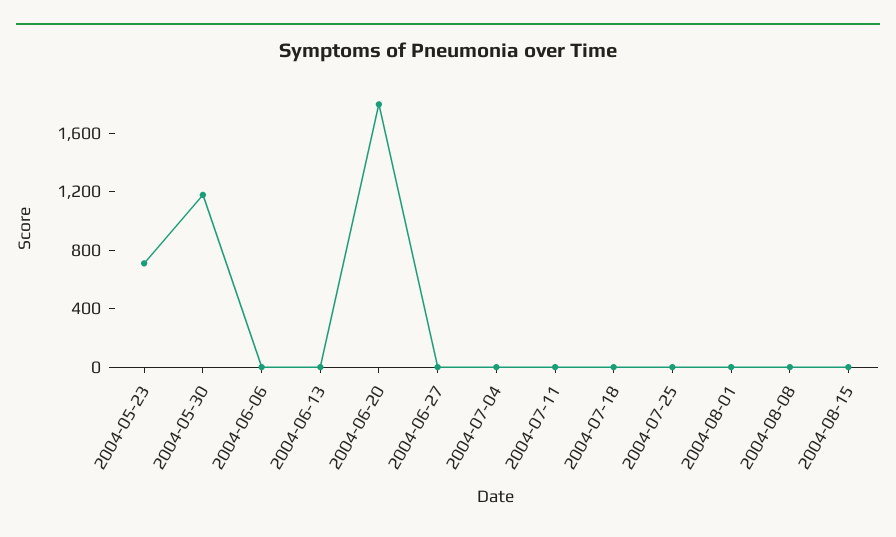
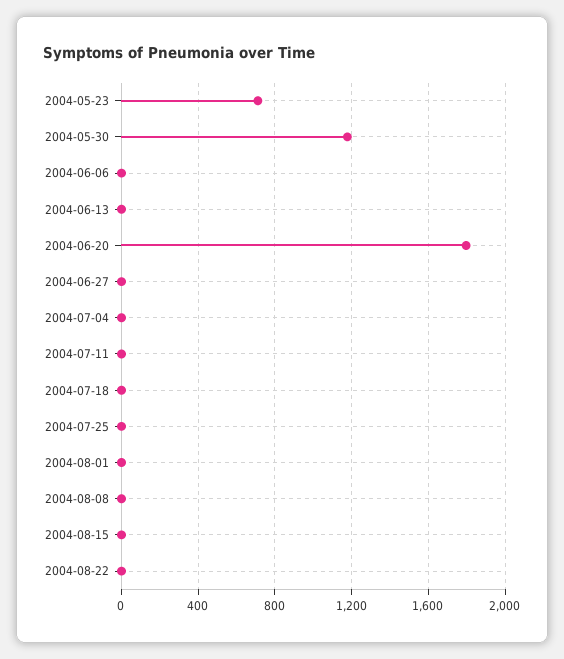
2004-08-22: none -> 0

